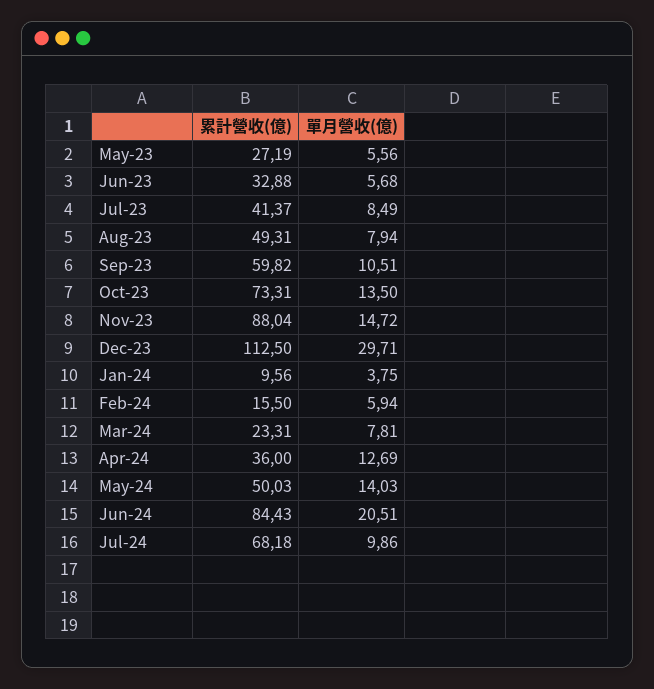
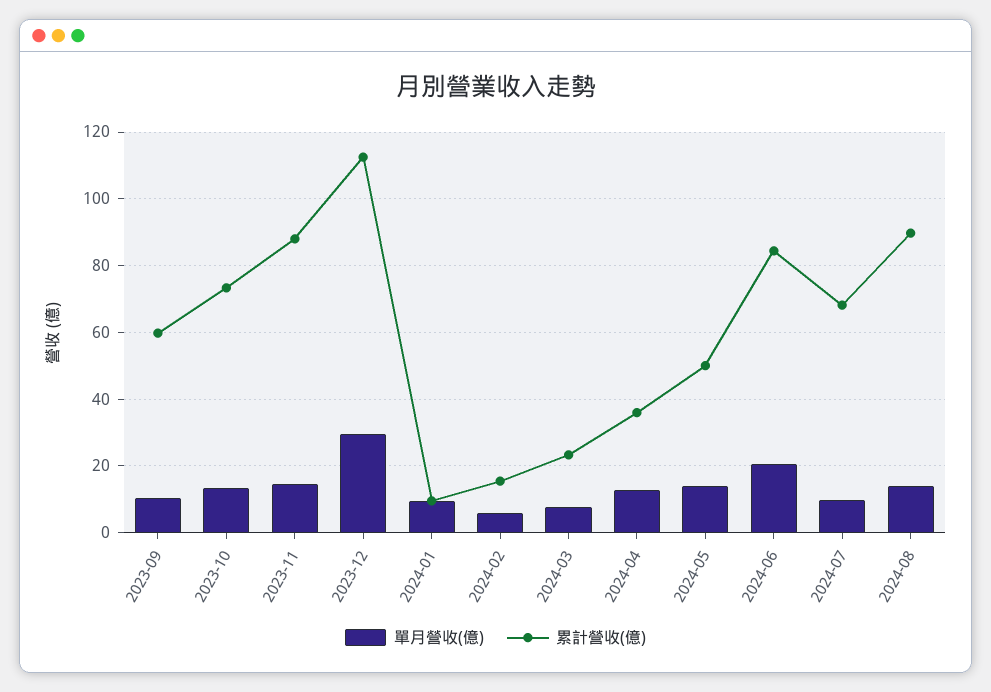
累計營收(億), May-23: 27.19 -> none
單月營收(億), May-23: 5.56 -> none
累計營收(億), Jun-23: 32.88 -> none
單月營收(億), Jun-23: 5.68 -> none
累計營收(億), Jul-23: 41.37 -> none
單月營收(億), Jul-23: 8.49 -> none
累計營收(億), Aug-23: 49.31 -> none
單月營收(億), Aug-23: 7.94 -> none
單月營收(億), Jan-24: 3.75 -> 10
單月營收(億), 2024-08: none -> 14
累計營收(億), 2024-08: none -> 90

